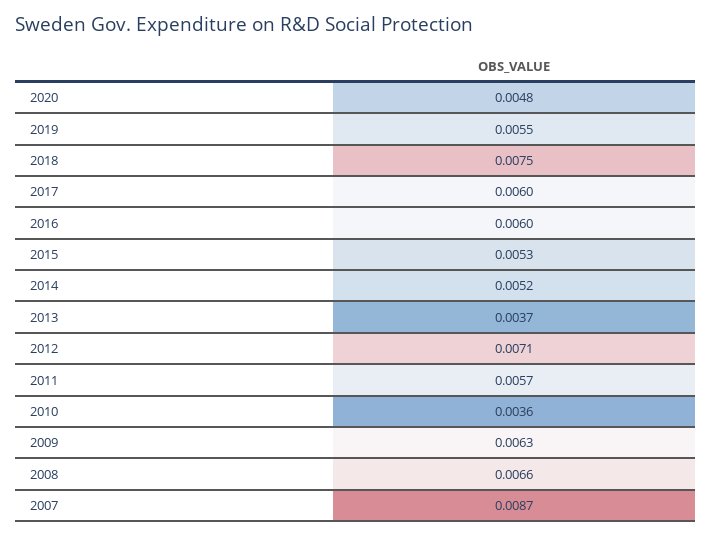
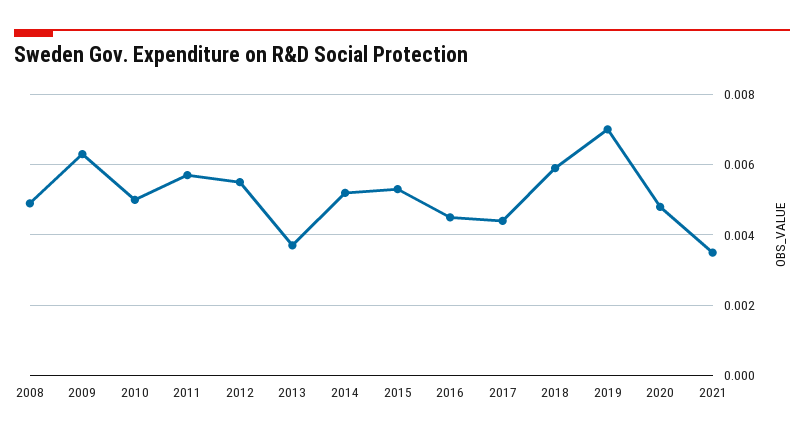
2019: 0.0055 -> 0.007
2018: 0.0075 -> 0.006
2017: 0.006 -> 0.0045
2016: 0.006 -> 0.0045
2012: 0.0071 -> 0.0055
2010: 0.0036 -> 0.005
2008: 0.0066 -> 0.005
2007: 0.0087 -> none
2021: none -> 0.0035

